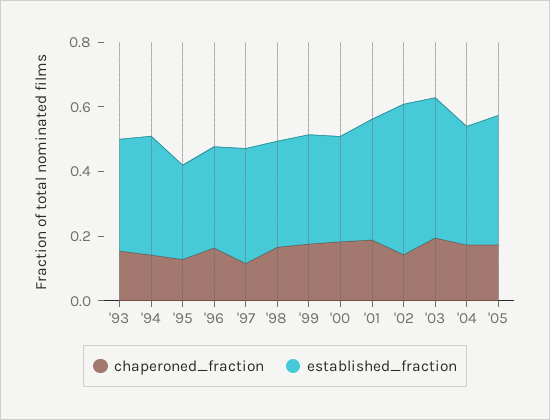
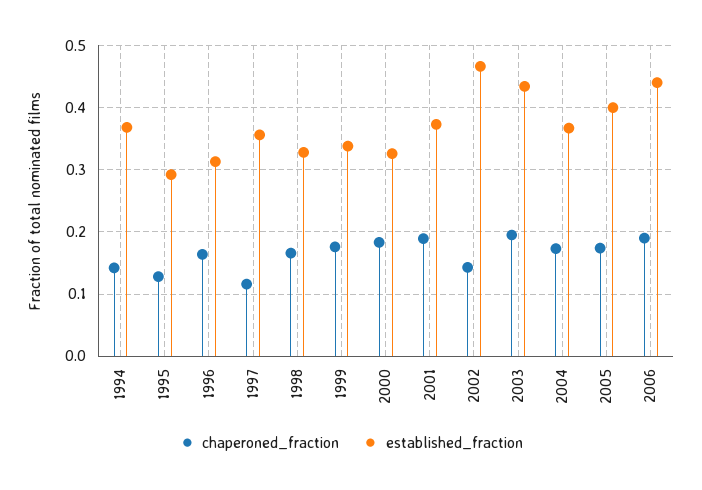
chaperoned_fraction, '93: 0.15 -> none
established_fraction, '93: 0.35 -> none
chaperoned_fraction, 2006: none -> 0.19
established_fraction, 2006: none -> 0.44

